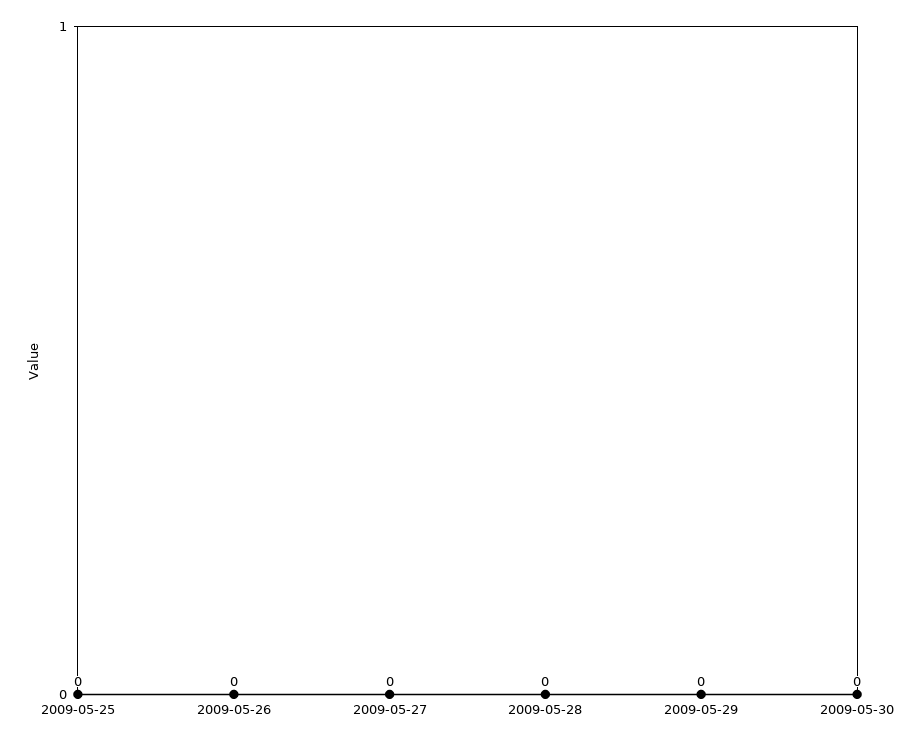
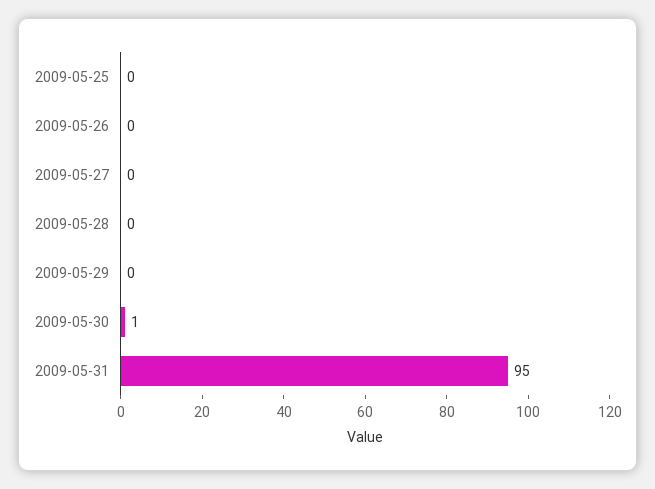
2009-05-30: 0 -> 1
2009-05-31: none -> 95

